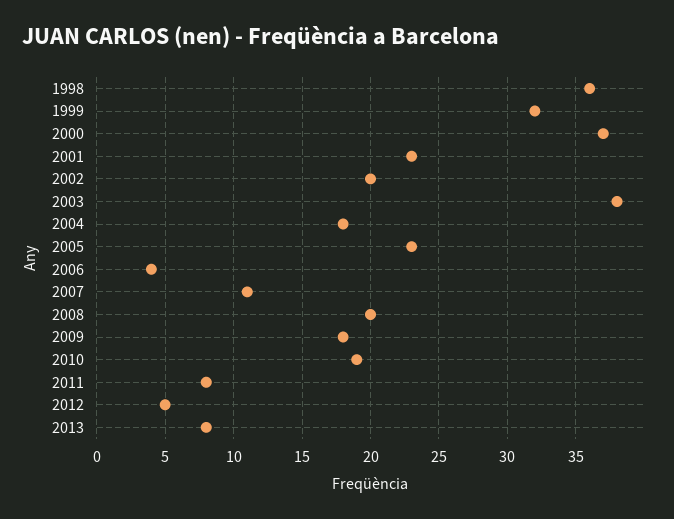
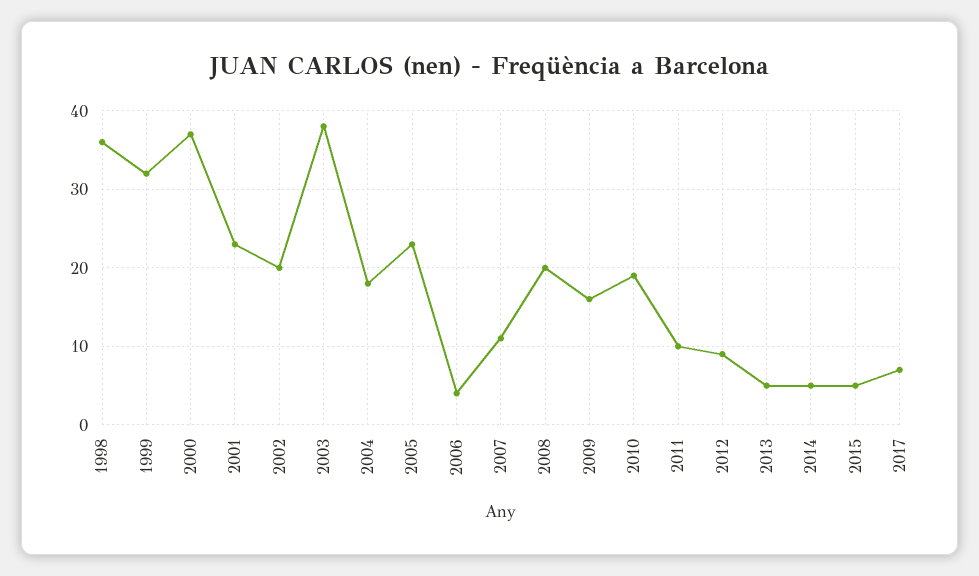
2009: 18 -> 16
2011: 8 -> 10
2012: 5 -> 9
2013: 8 -> 5
2014: none -> 5
2015: none -> 5
2017: none -> 7

